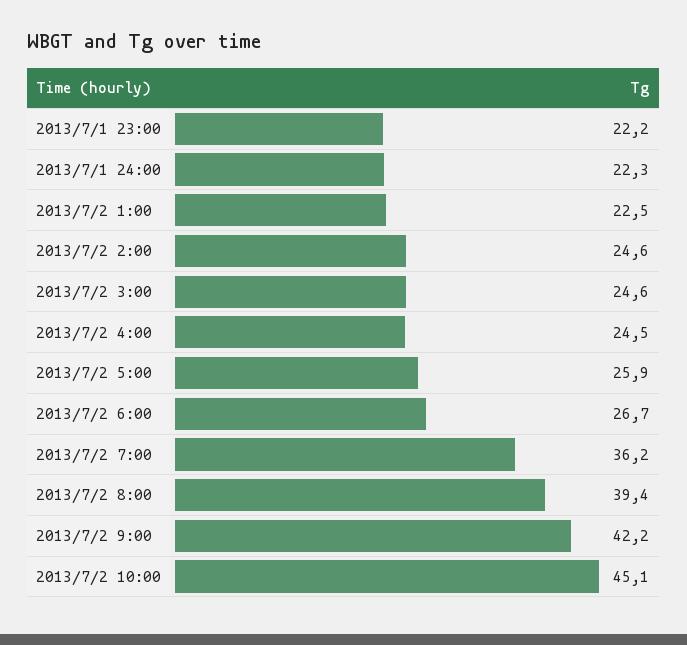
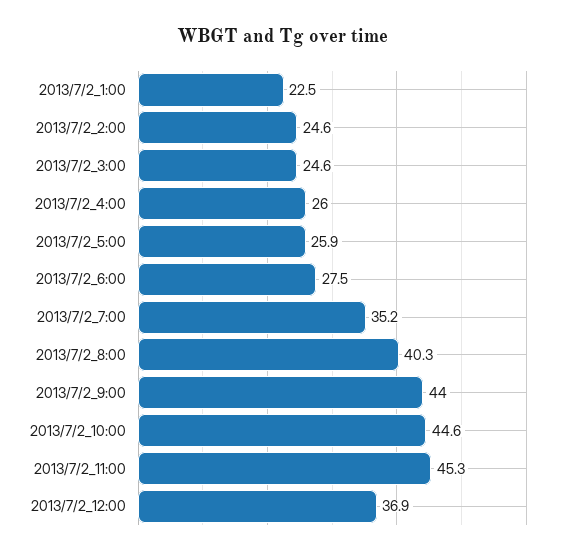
2013/7/1 23:00: 22.2 -> none
2013/7/1 24:00: 22.3 -> none
2013/7/2 4:00: 24.5 -> 26
2013/7/2 6:00: 26.7 -> 27.5
2013/7/2 7:00: 36.2 -> 35.2
2013/7/2 8:00: 39.4 -> 40.3
2013/7/2 9:00: 42.2 -> 44
2013/7/2 10:00: 45.1 -> 44.6
2013/7/2_11:00: none -> 45.3
2013/7/2_12:00: none -> 36.9

